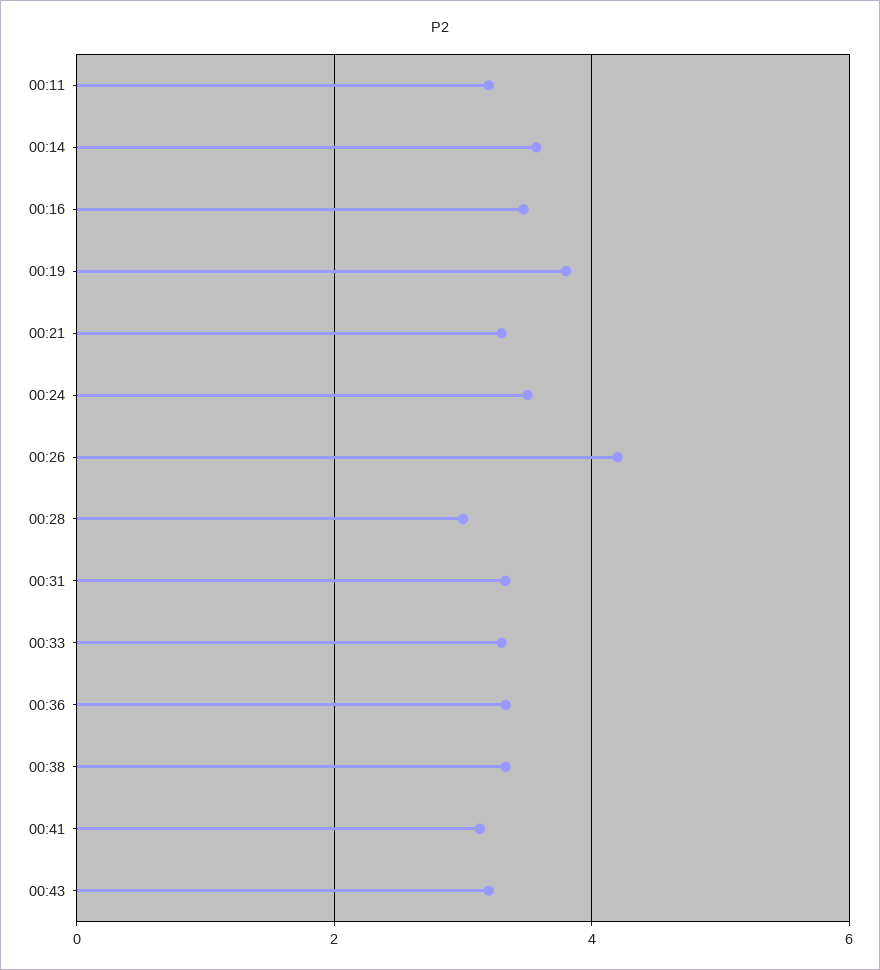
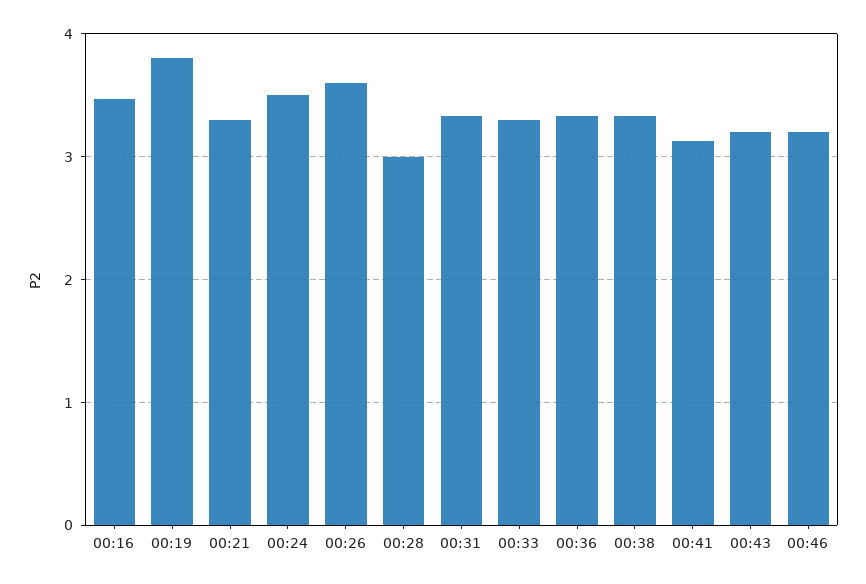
00:11: 3.2 -> none
00:14: 3.6 -> none
00:26: 4.2 -> 3.6
00:46: none -> 3.2

